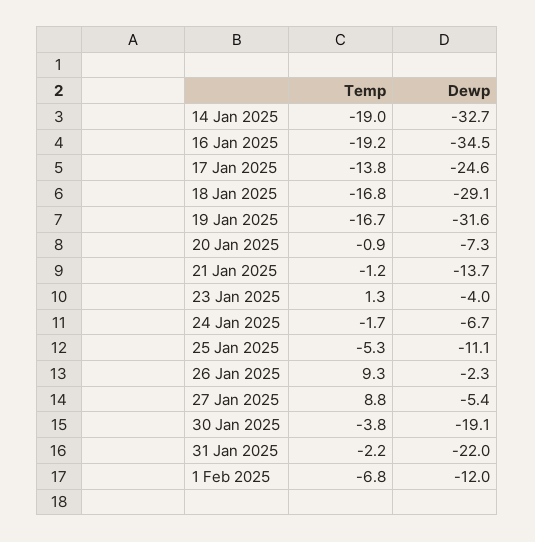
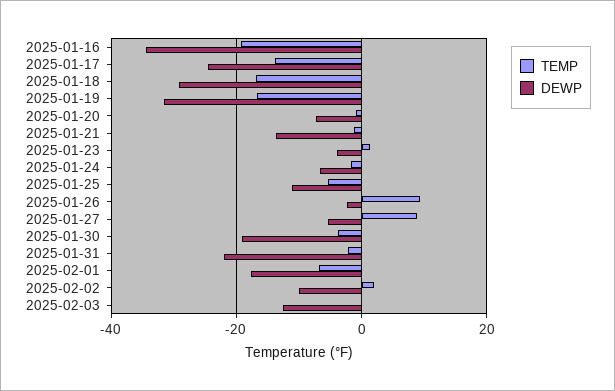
Temp, 14 Jan 2025: -19 -> none
Dewp, 14 Jan 2025: -32.7 -> none
Dewp, 1 Feb 2025: -12 -> -18
Temp, 2025-02-02: none -> 2
Dewp, 2025-02-02: none -> -10
Temp, 2025-02-03: none -> 0
Dewp, 2025-02-03: none -> -12

